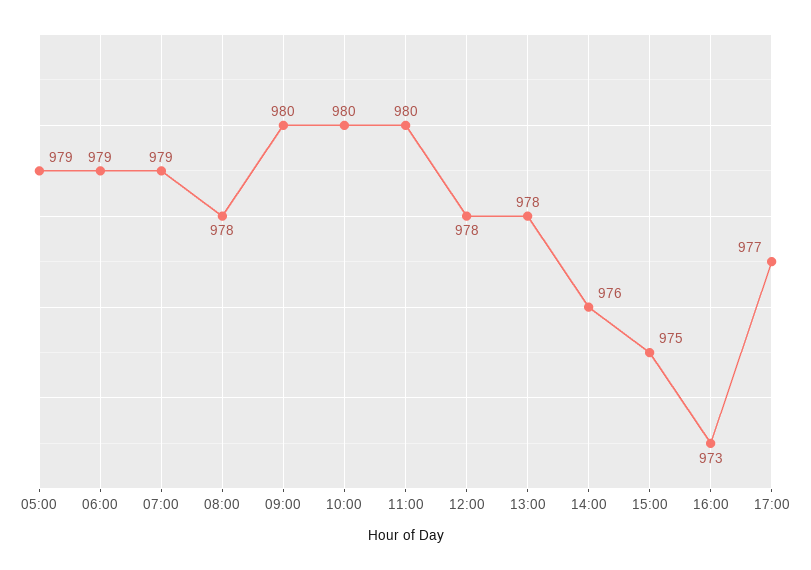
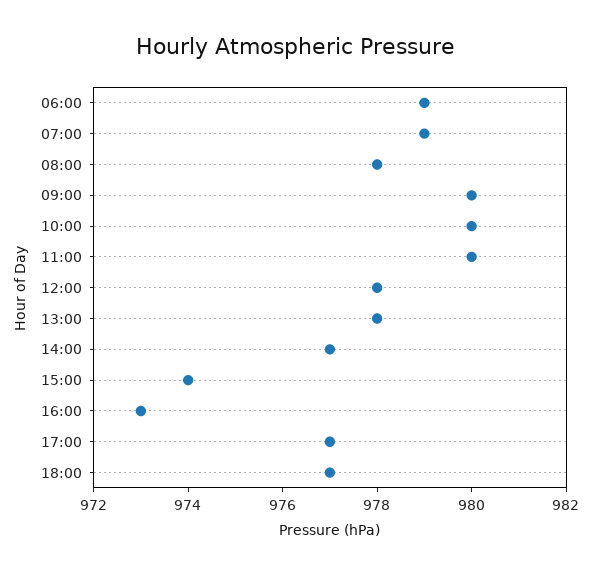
05:00: 979 -> none
14:00: 976 -> 977
15:00: 975 -> 974
18:00: none -> 977

